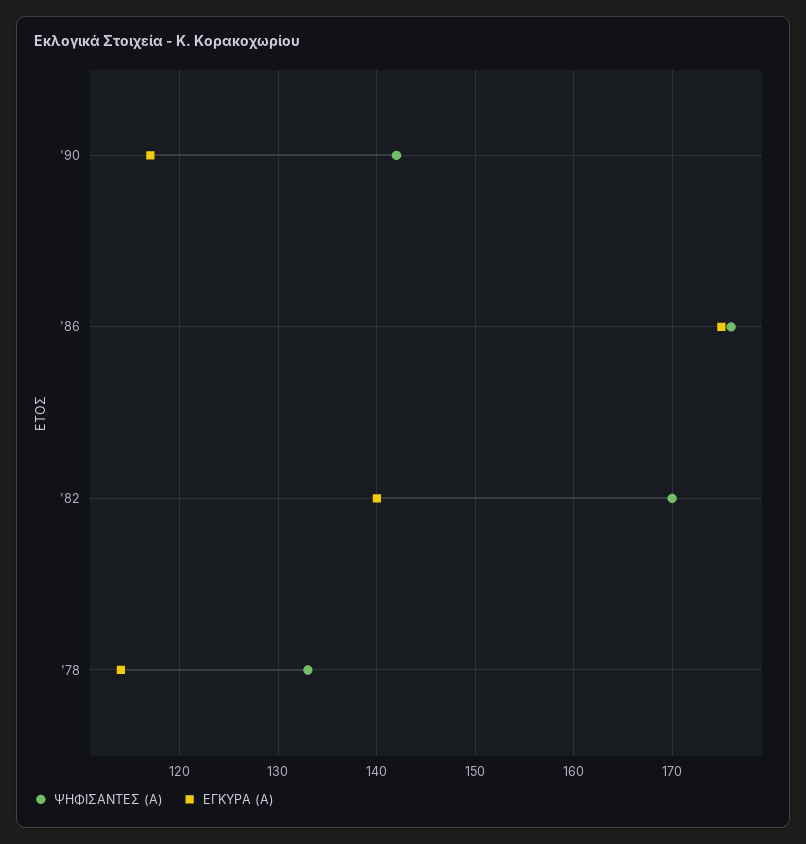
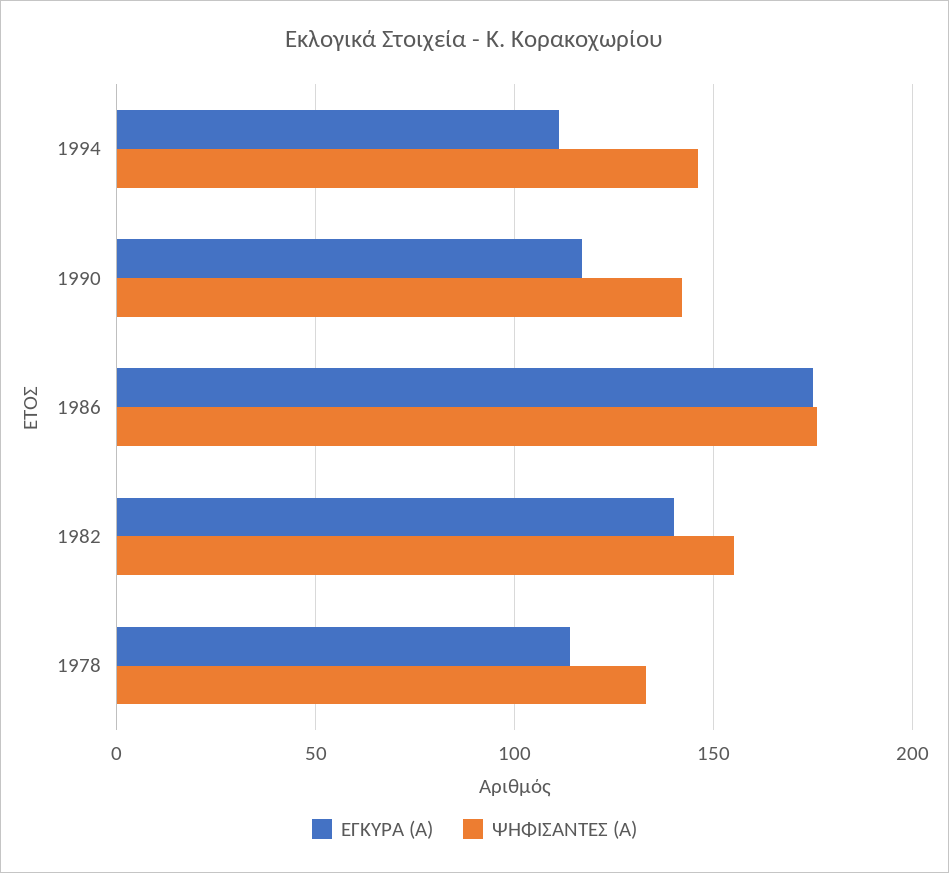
ΨΗΦΙΣΑΝΤΕΣ (Α), '82: 170 -> 155
ΕΓΚΥΡΑ (Α), 1994: none -> 110
ΨΗΦΙΣΑΝΤΕΣ (Α), 1994: none -> 145

